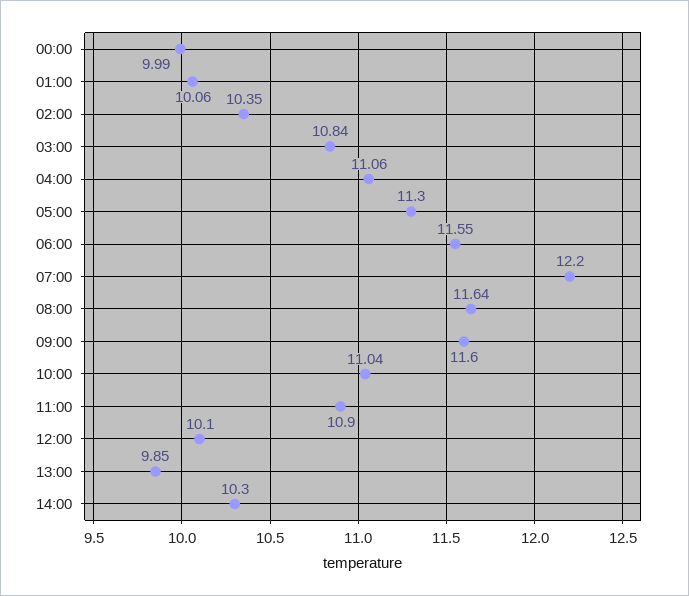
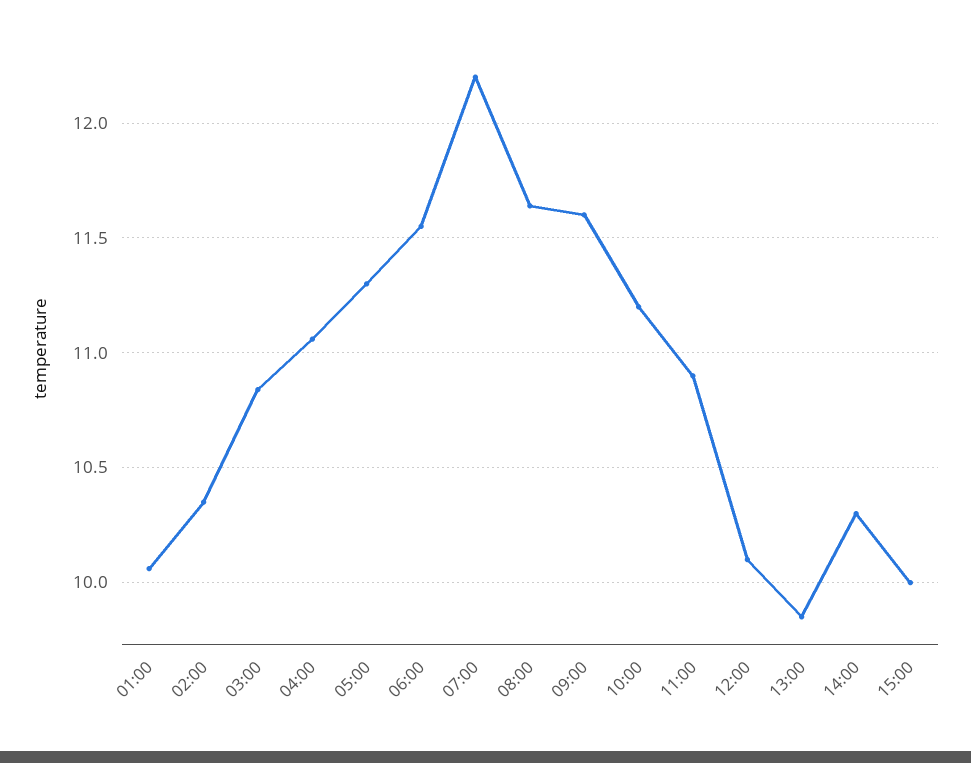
00:00: 9.99 -> none
10:00: 11.04 -> 11.2
15:00: none -> 10

